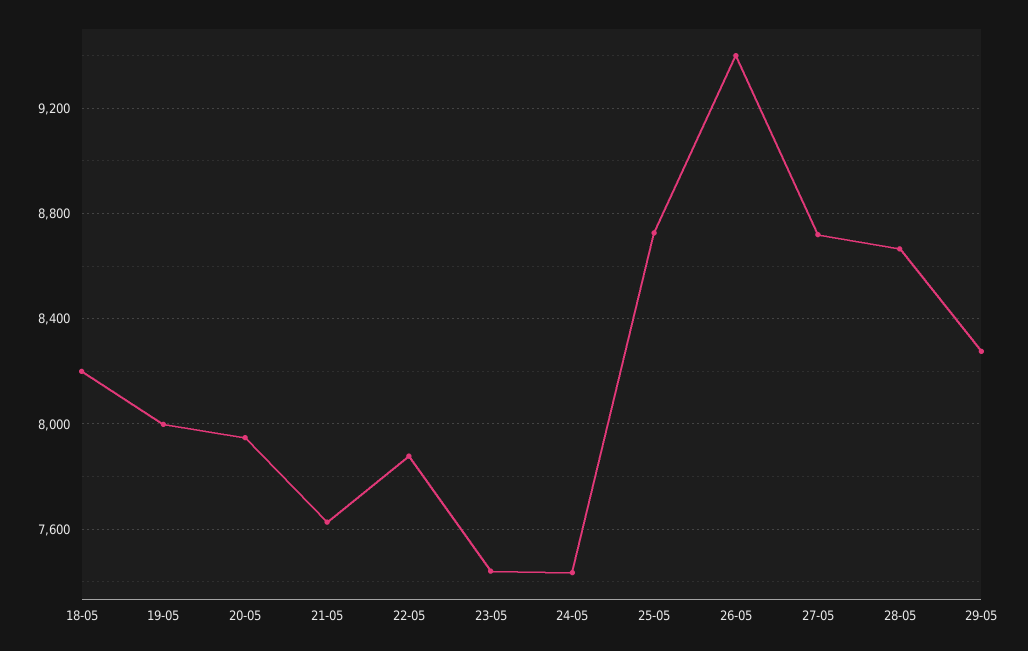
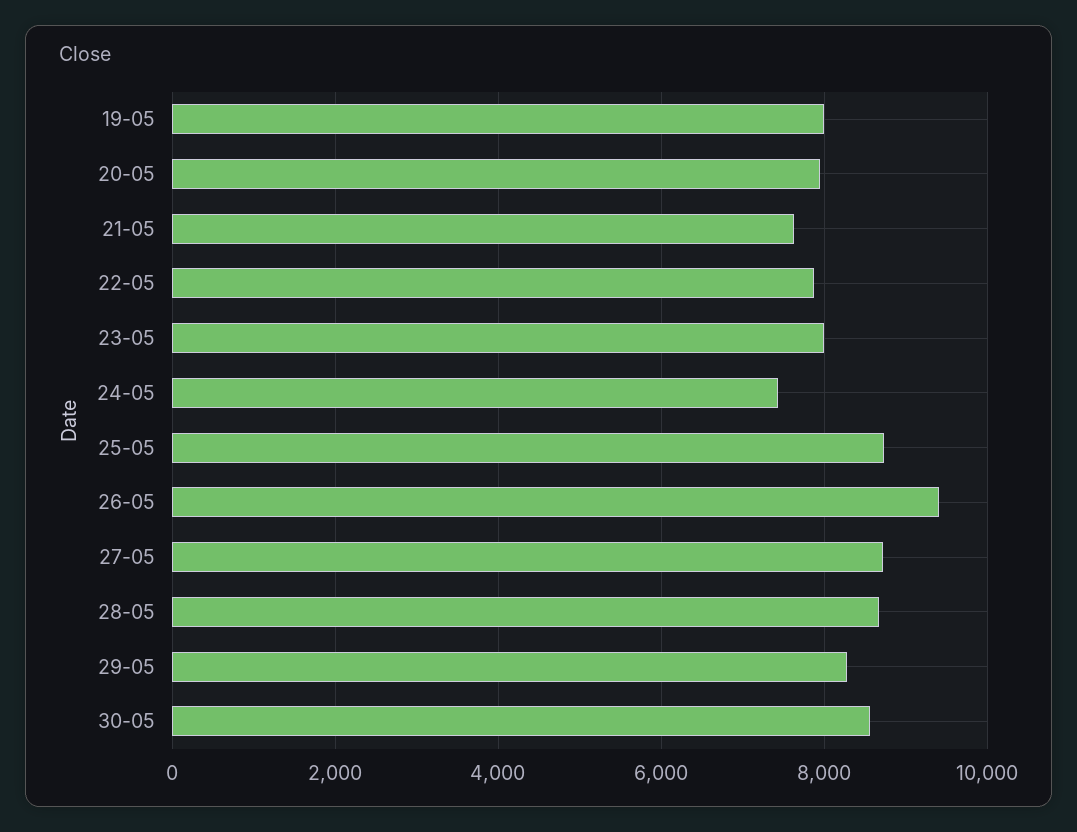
18-05: 8200 -> none
23-05: 7450 -> 8000
30-05: none -> 8600

